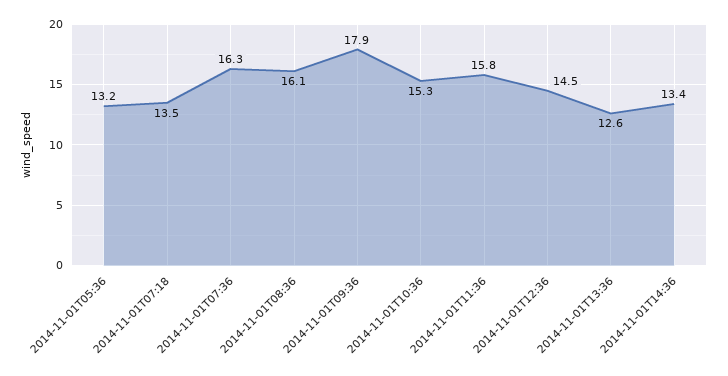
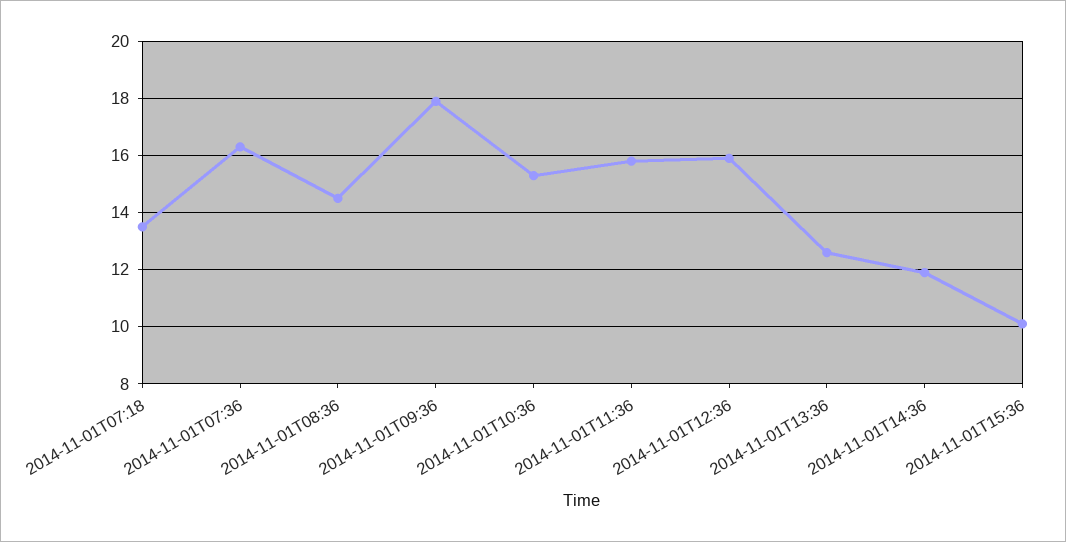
2014-11-01T05:36: 13.2 -> none
2014-11-01T08:36: 16.1 -> 14.5
2014-11-01T12:36: 14.5 -> 16
2014-11-01T14:36: 13.4 -> 12
2014-11-01T15:36: none -> 10

